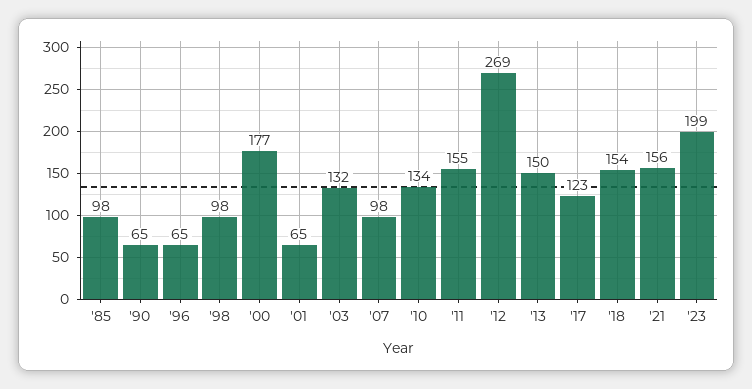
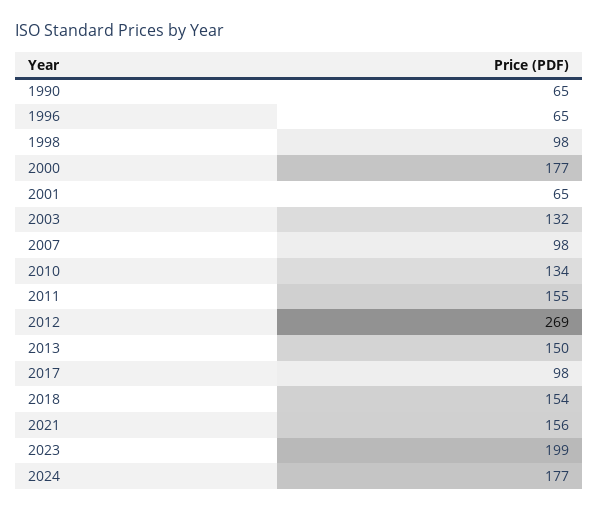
'85: 98 -> none
'17: 123 -> 98
2024: none -> 177

